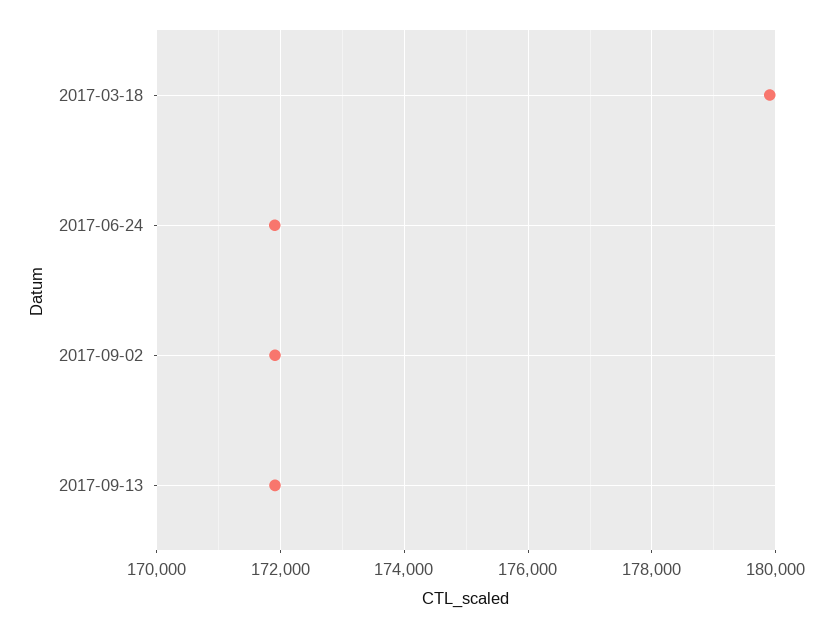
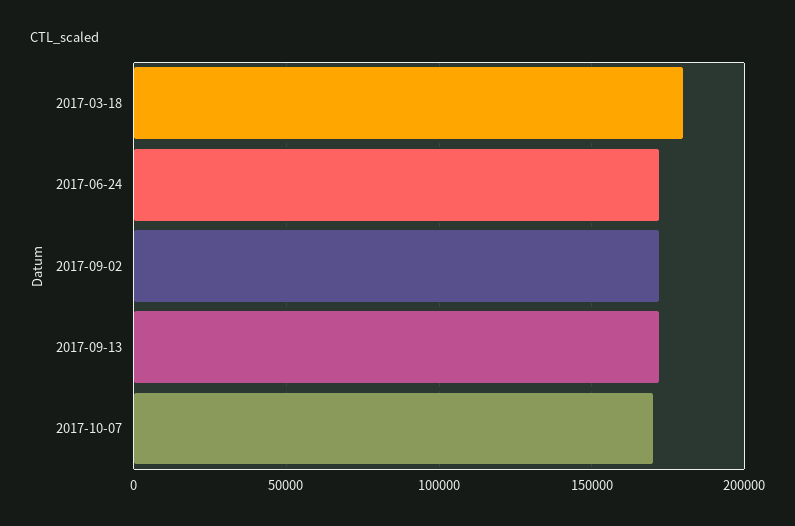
2017-10-07: none -> 170000

